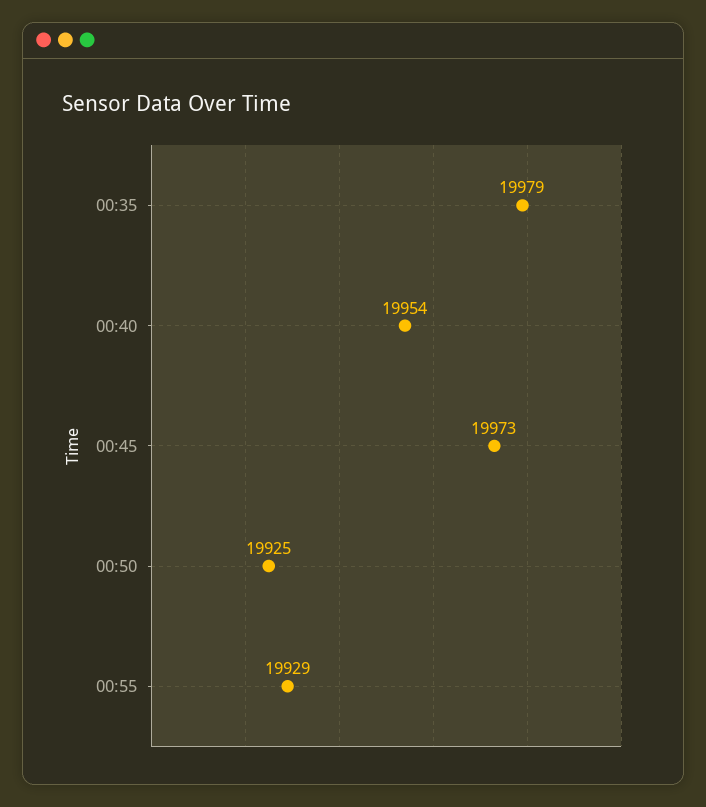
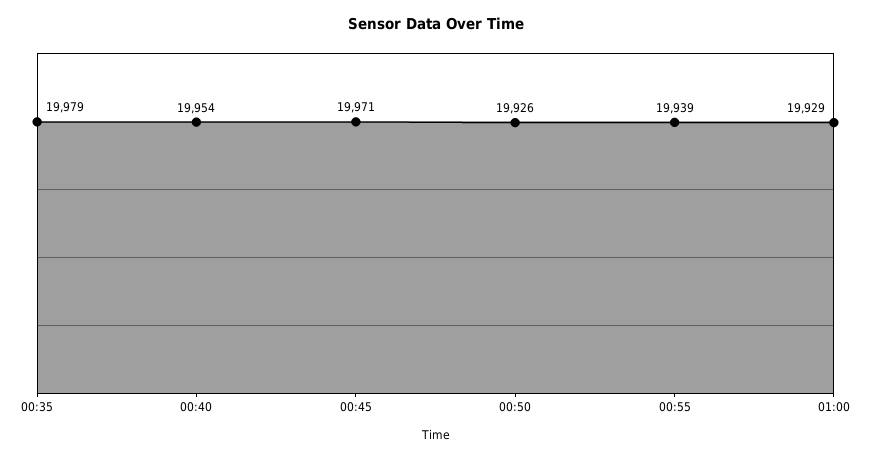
00:45: 19973 -> 19971
00:50: 19925 -> 19926
00:55: 19929 -> 19939
01:00: none -> 19929

